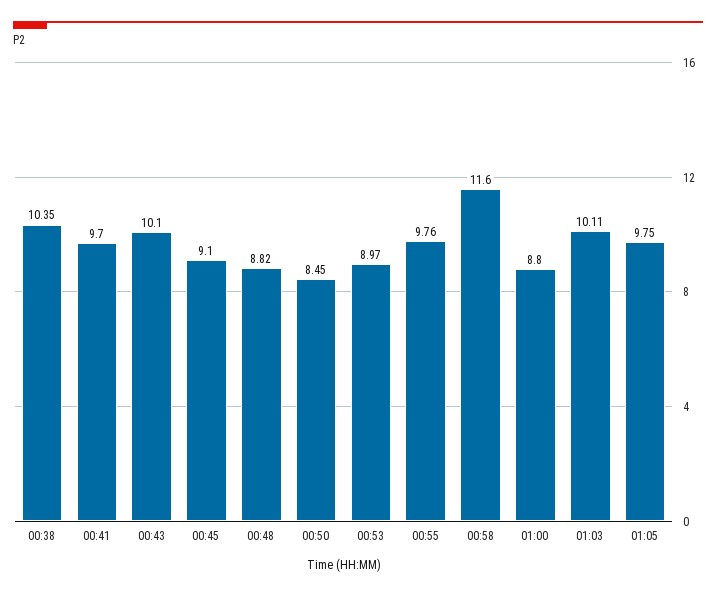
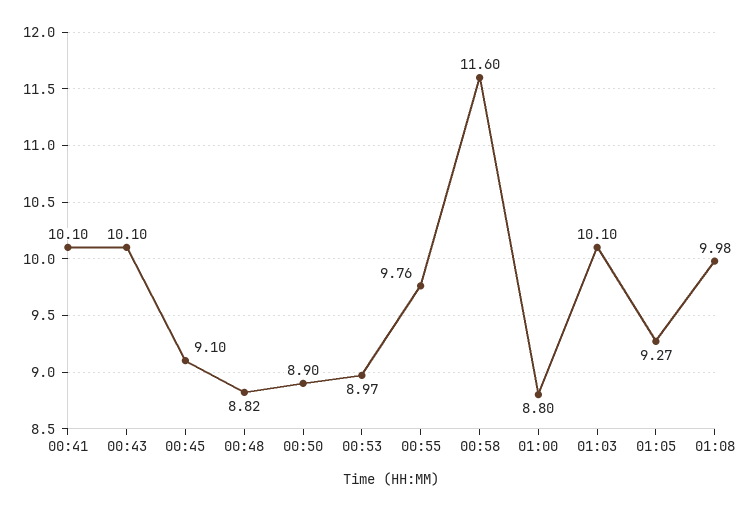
00:38: 10.35 -> none
00:41: 9.7 -> 10.1
00:50: 8.45 -> 8.9
01:03: 10.11 -> 10.1
01:05: 9.75 -> 9.27
01:08: none -> 9.98

